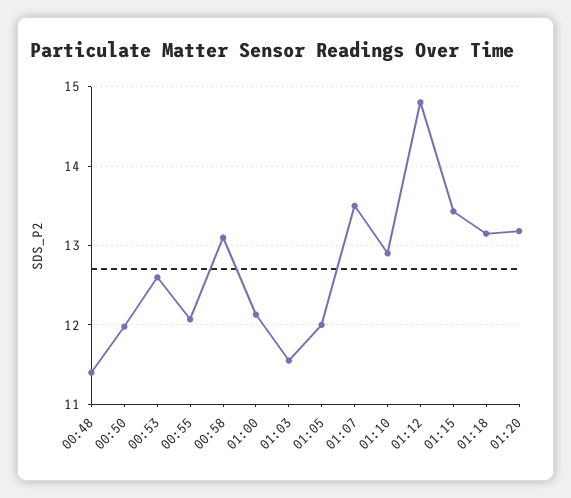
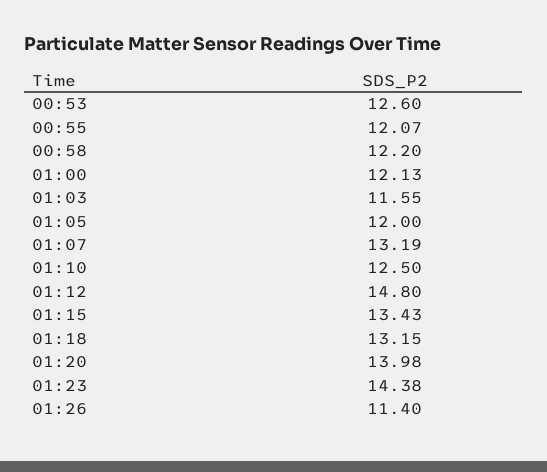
00:48: 11.4 -> none
00:50: 12 -> none
00:58: 13.1 -> 12.2
01:07: 13.5 -> 13.19
01:10: 12.9 -> 12.5
01:20: 13.2 -> 13.98
01:23: none -> 14.38
01:26: none -> 11.4

